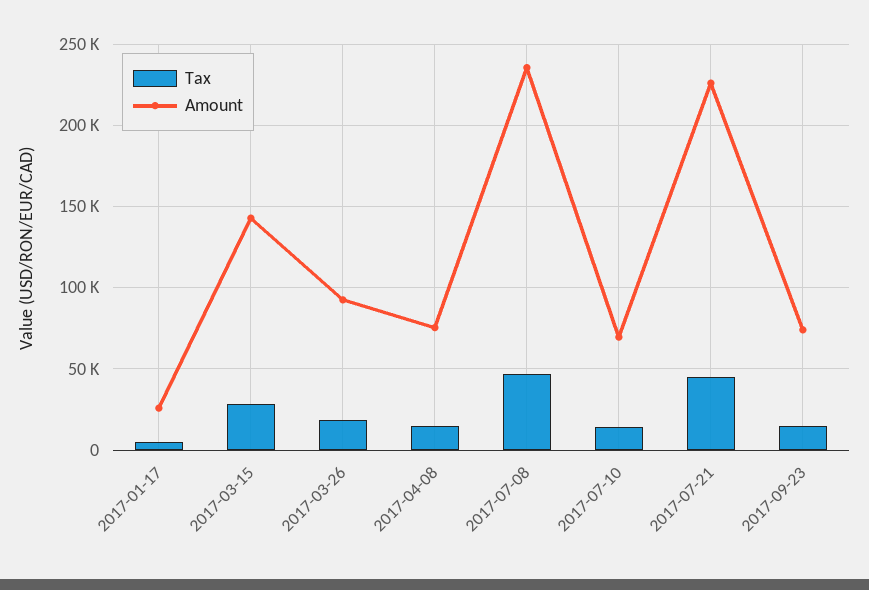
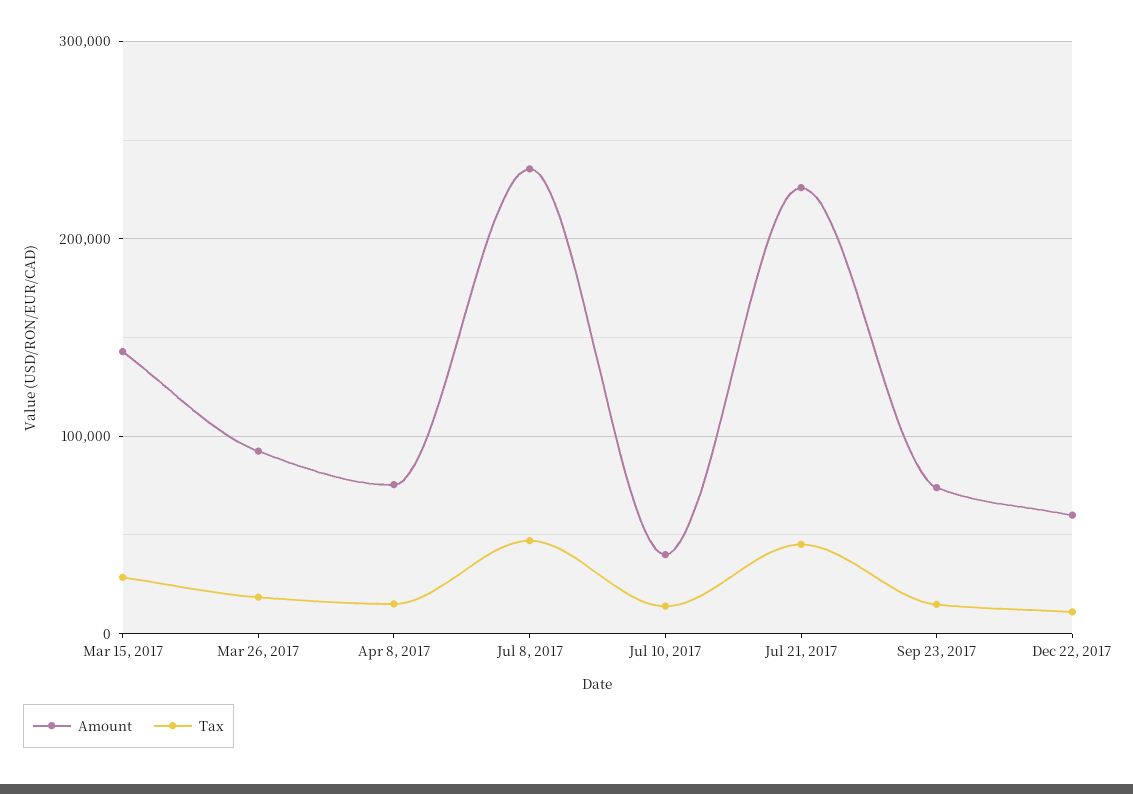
Tax, 2017-01-17: 5000 -> none
Amount, 2017-01-17: 25000 -> none
Amount, 2017-07-10: 70000 -> 40000
Amount, Dec 22, 2017: none -> 60000
Tax, Dec 22, 2017: none -> 10000

